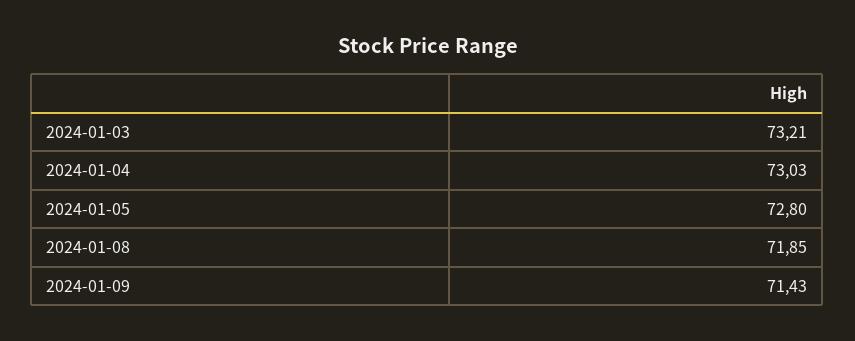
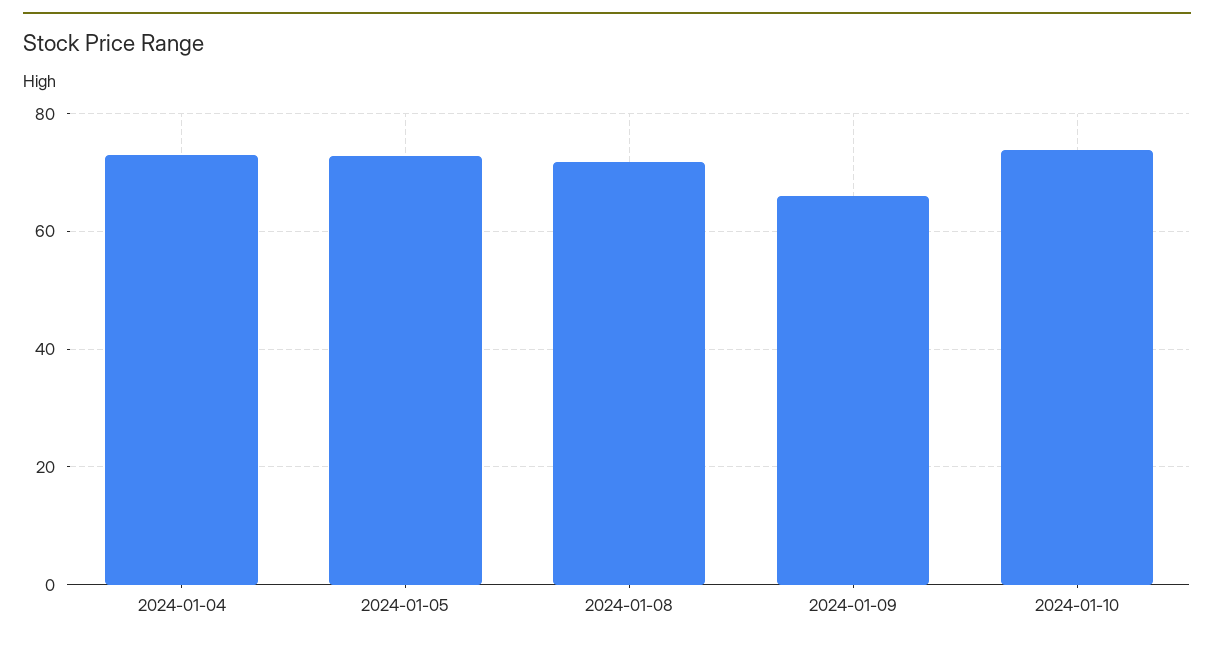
2024-01-03: 73.21 -> none
2024-01-09: 71.43 -> 66
2024-01-10: none -> 74

